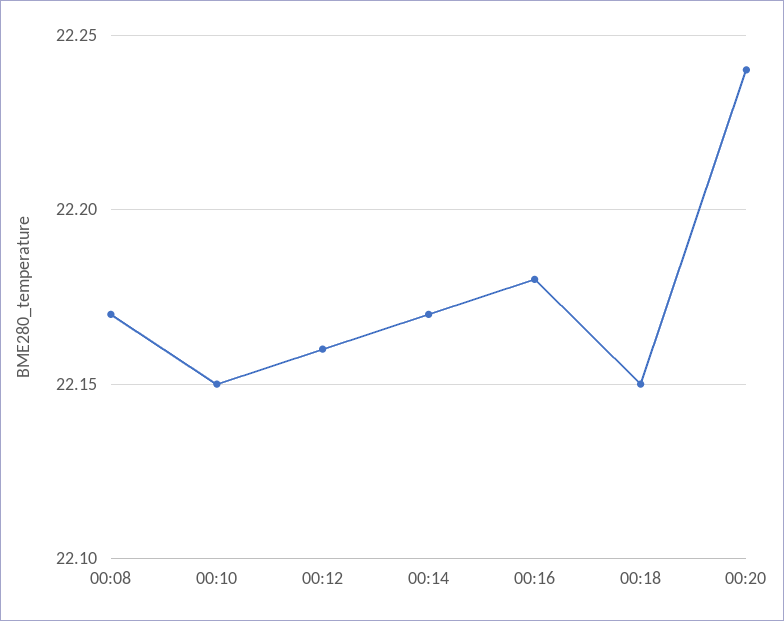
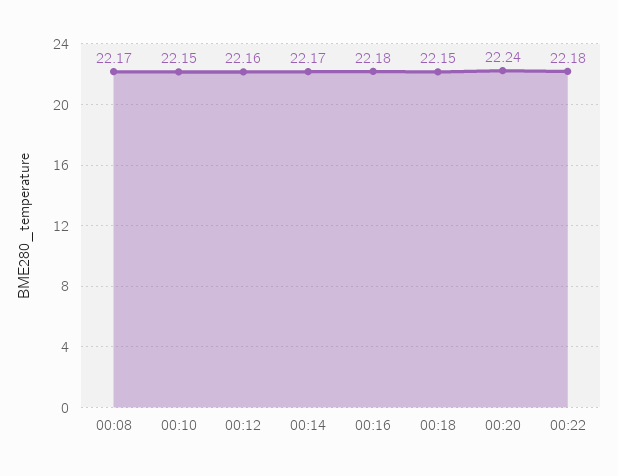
00:22: none -> 22.18

